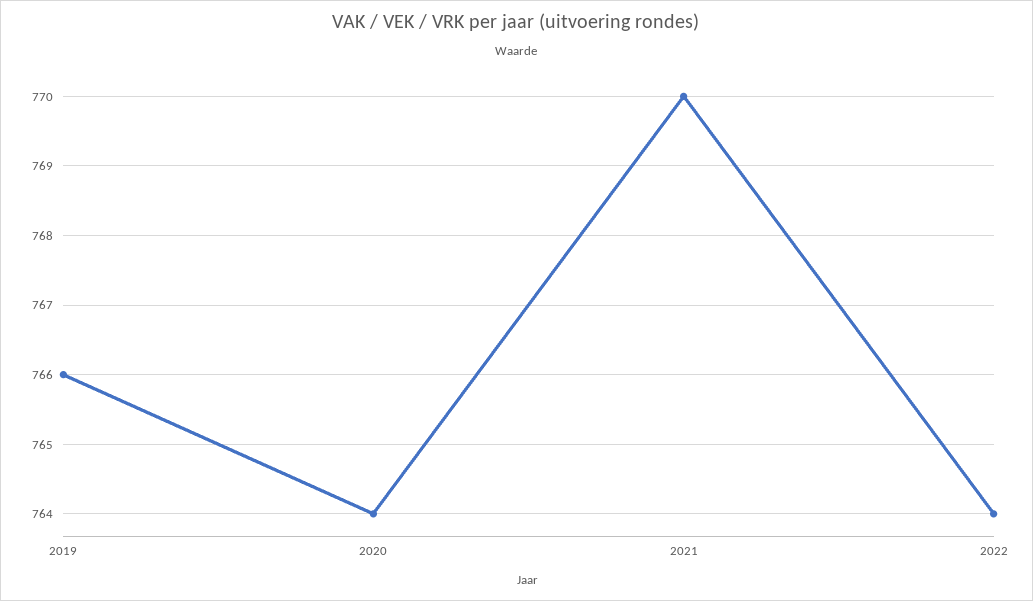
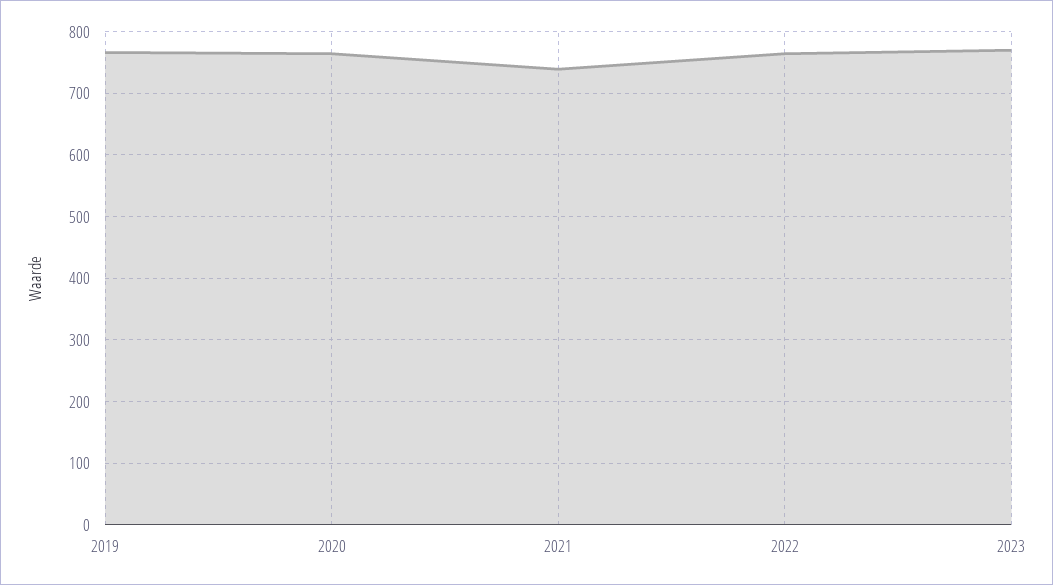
2021: 770 -> 740
2023: none -> 770

